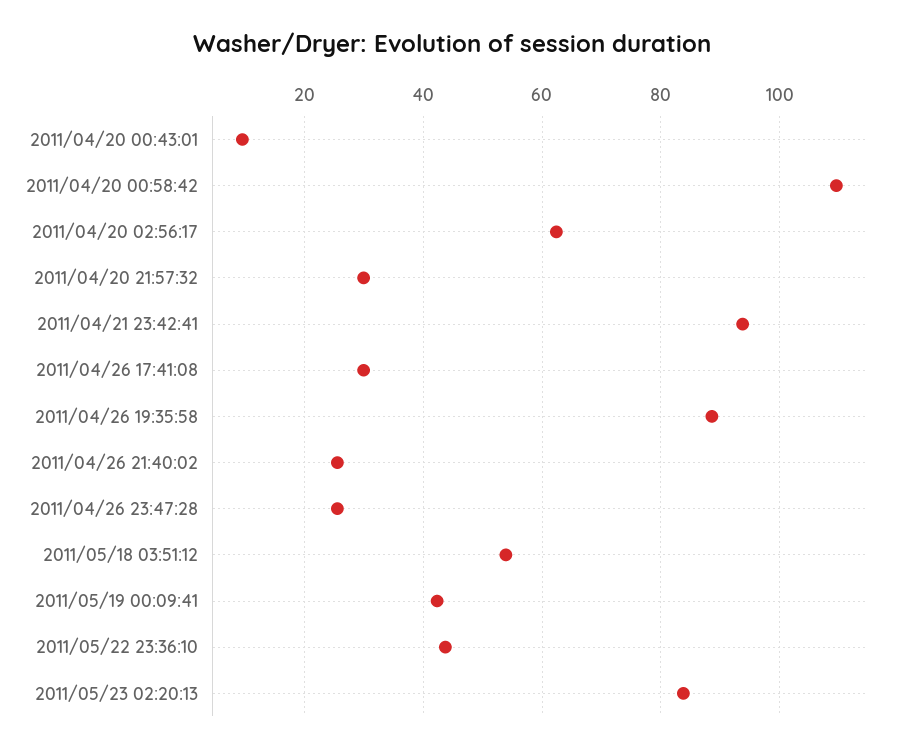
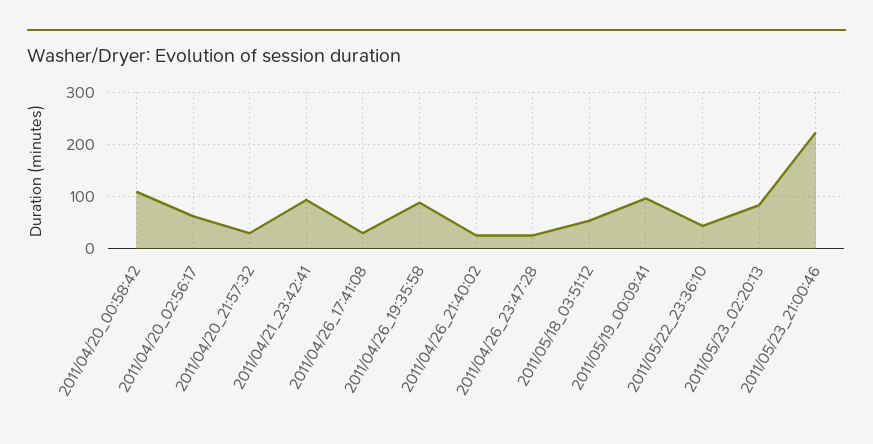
2011/04/20 00:43:01: 10 -> none
2011/05/19 00:09:41: 42 -> 100
2011/05/23_21:00:46: none -> 220

